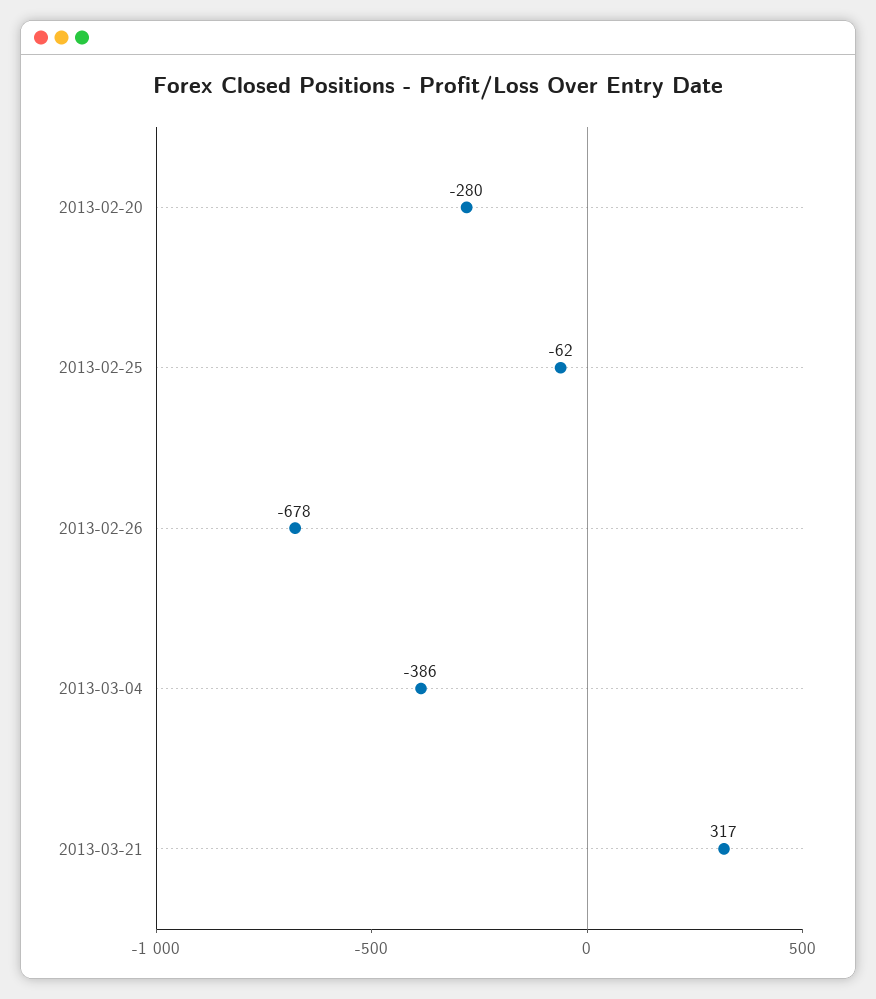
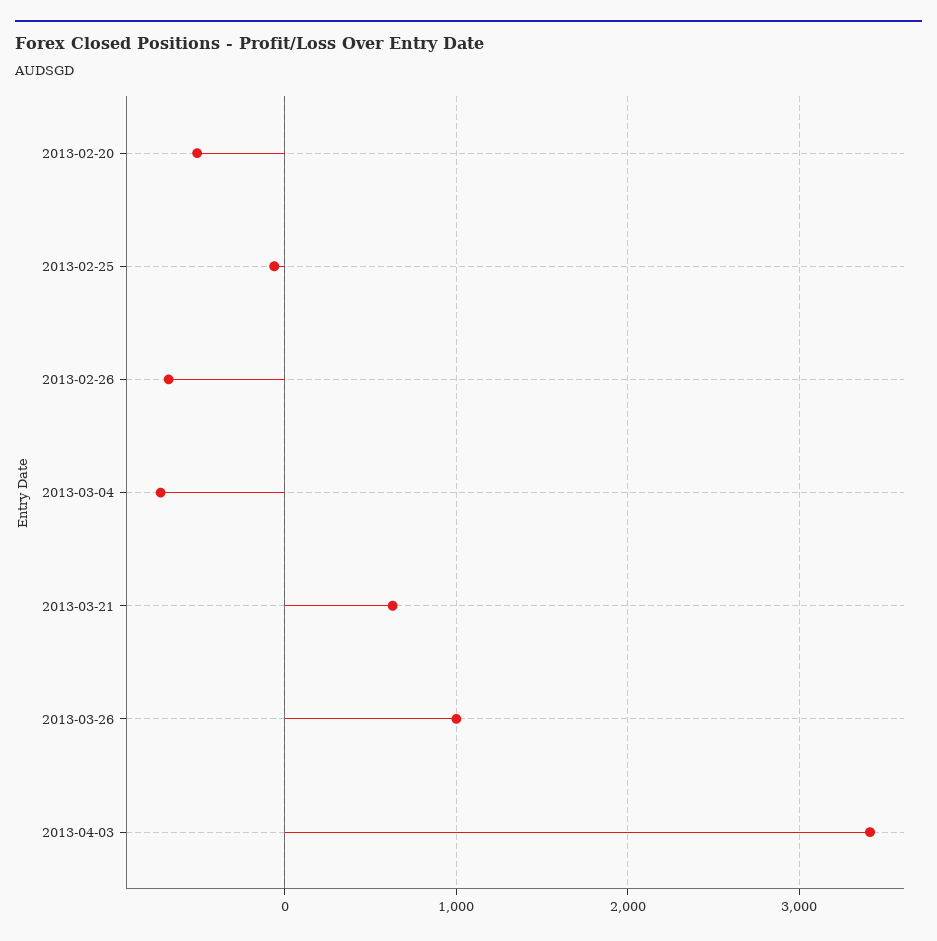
2013-02-20: -280 -> -500
2013-03-04: -386 -> -700
2013-03-21: 317 -> 600
2013-03-26: none -> 1000
2013-04-03: none -> 3400

